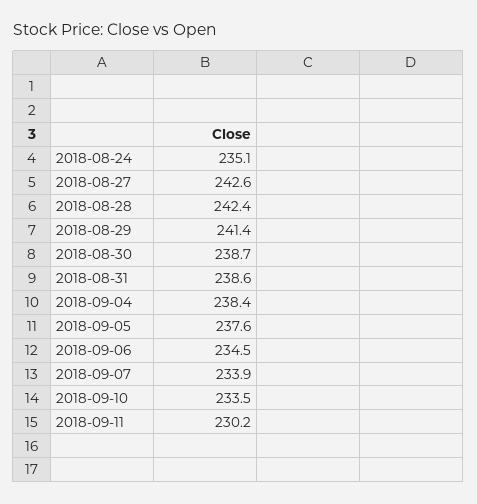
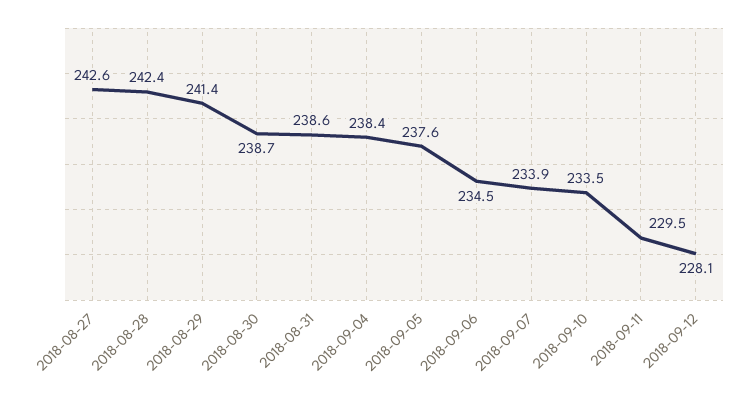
2018-08-24: 235.1 -> none
2018-09-11: 230.2 -> 229.5
2018-09-12: none -> 228.1

